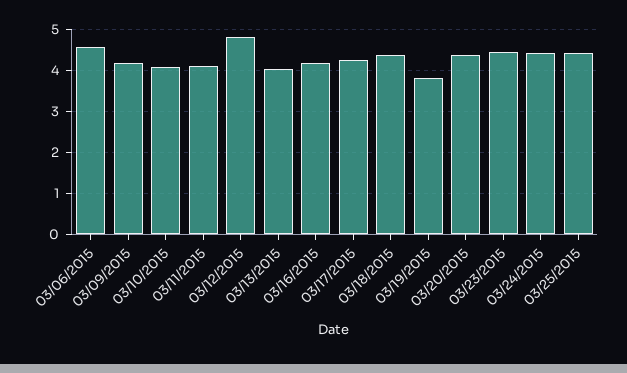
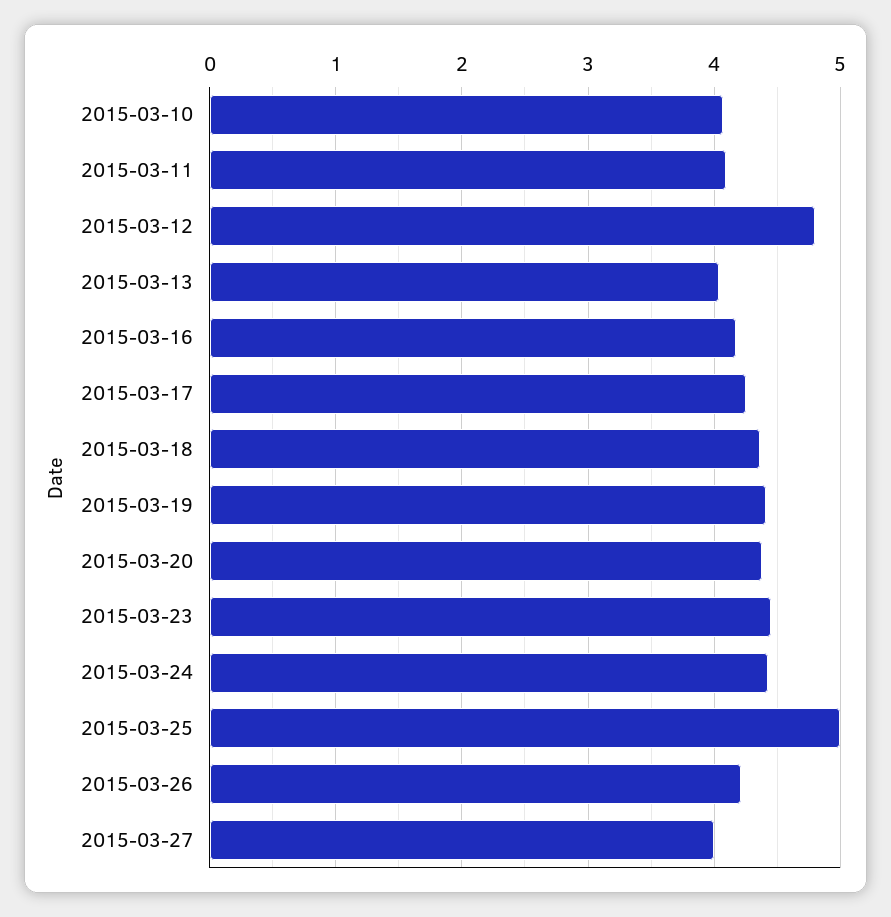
03/06/2015: 4.6 -> none
03/09/2015: 4.2 -> none
03/19/2015: 3.8 -> 4.4
03/25/2015: 4.4 -> 5
2015-03-26: none -> 4.2
2015-03-27: none -> 4

